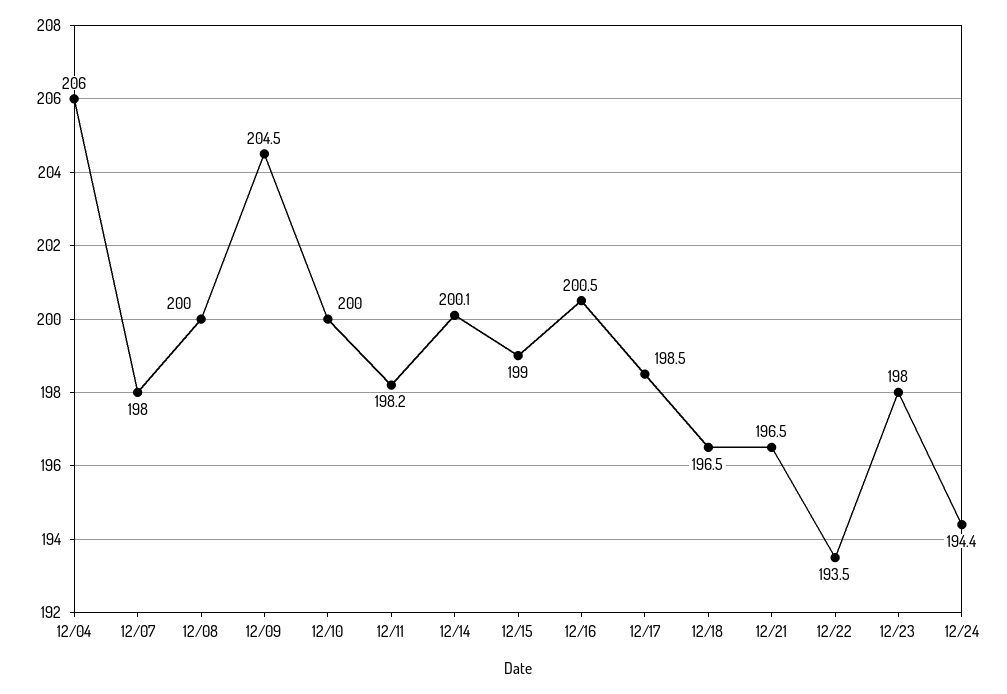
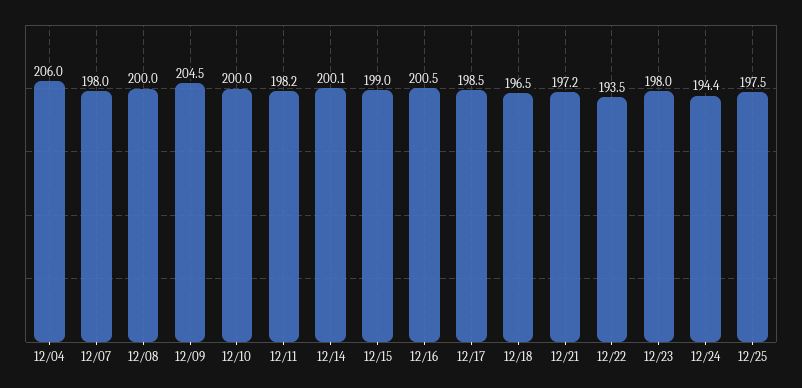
12/21: 196.5 -> 197.2
12/25: none -> 197.5

